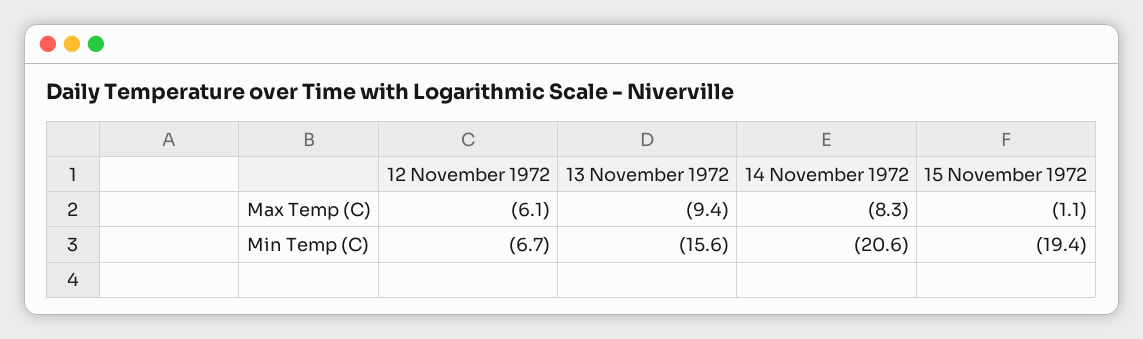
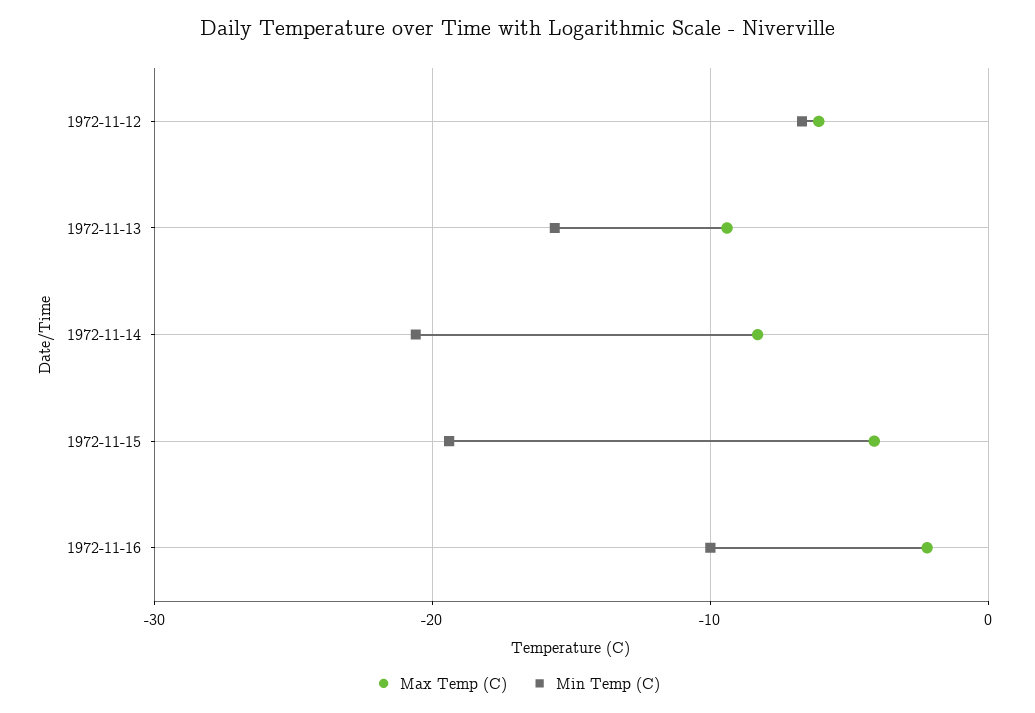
Max Temp (C), 15 November 1972: -1.1 -> -4
Max Temp (C), 1972-11-16: none -> -2
Min Temp (C), 1972-11-16: none -> -10

